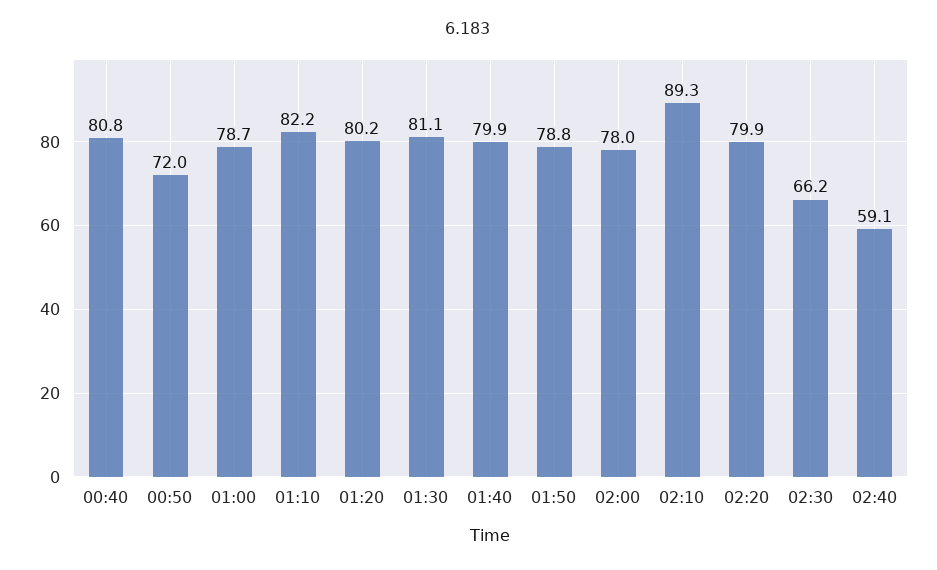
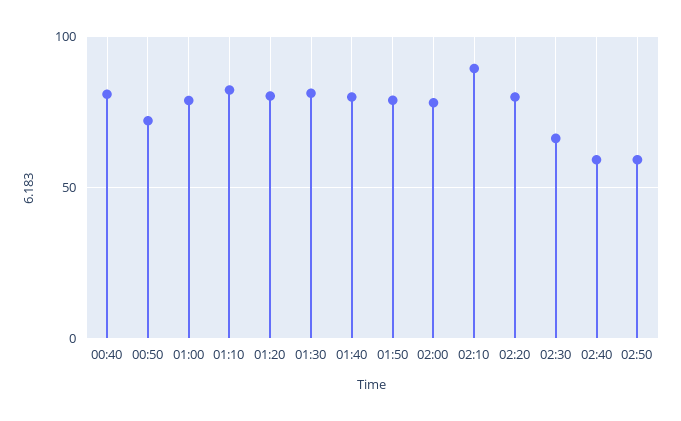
02:50: none -> 60

